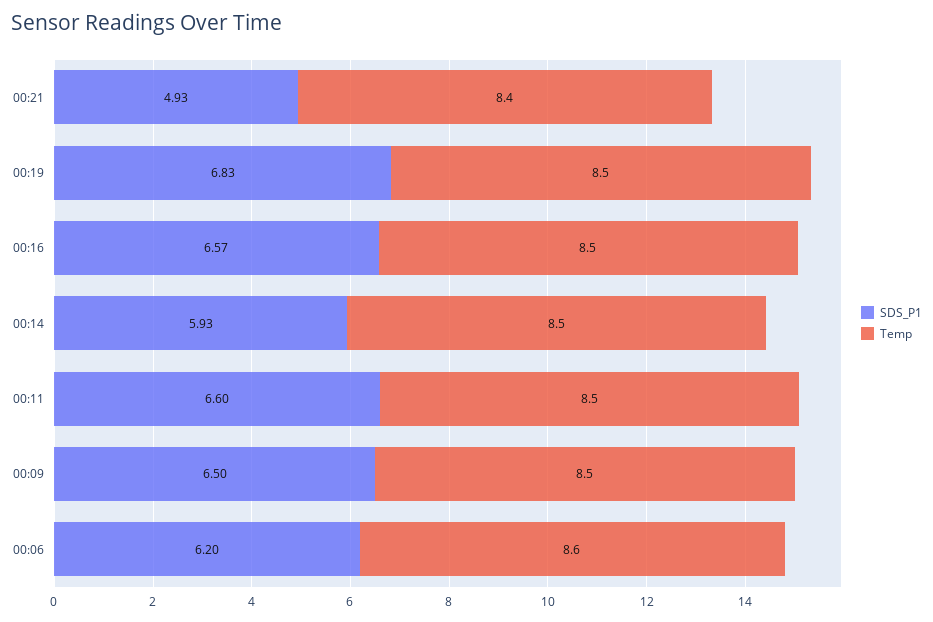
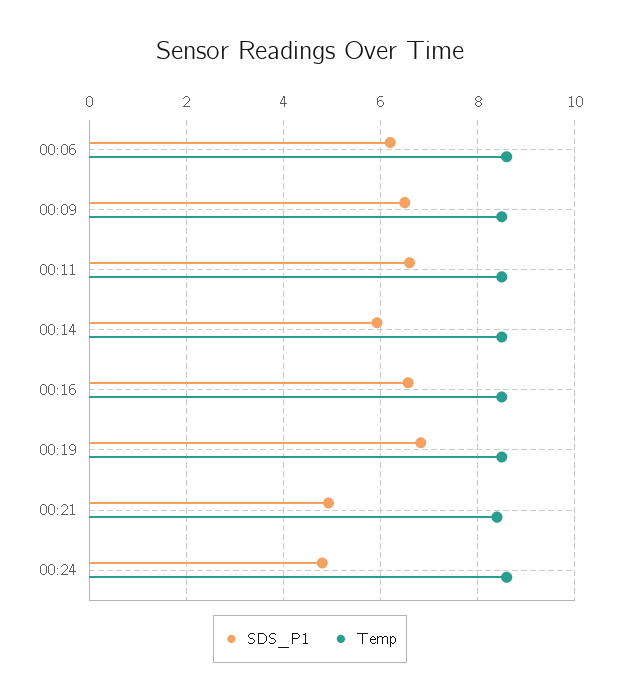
SDS_P1, 00:24: none -> 4.8
Temp, 00:24: none -> 8.6

